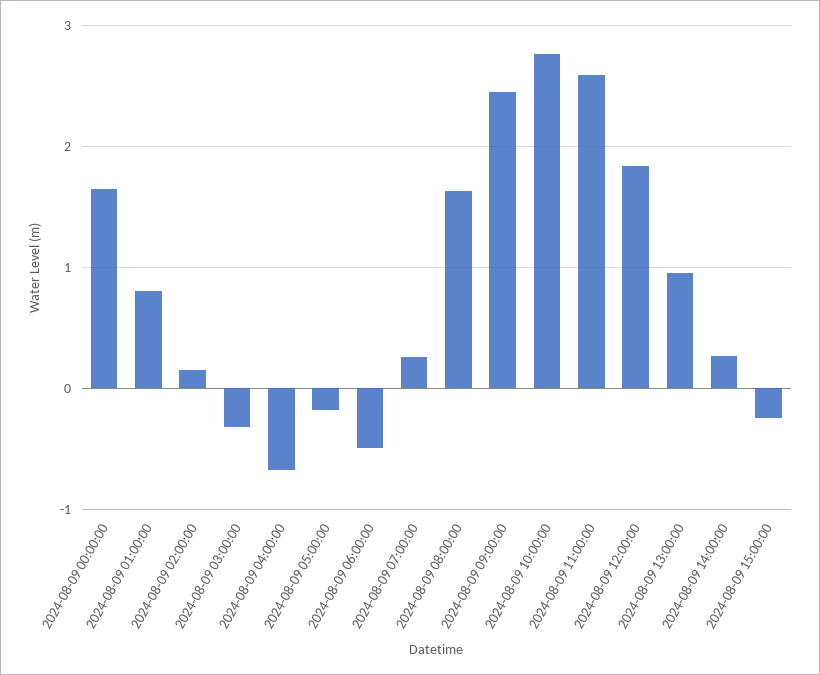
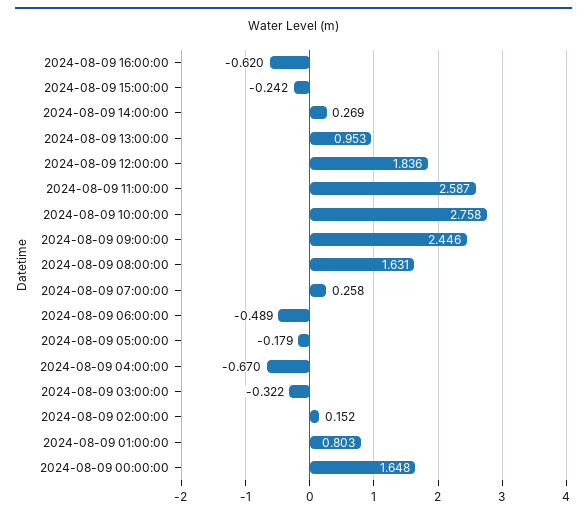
2024-08-09 16:00:00: none -> -0.62

